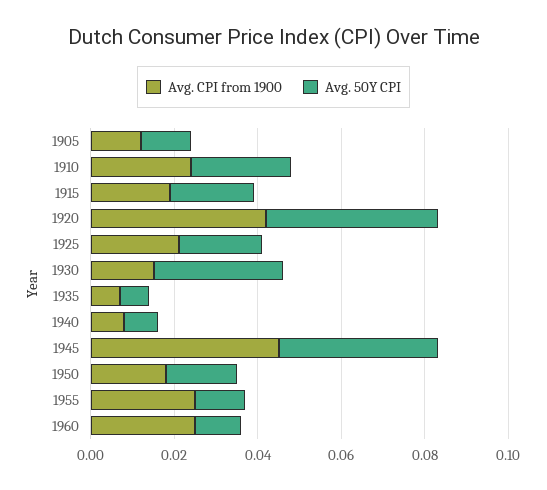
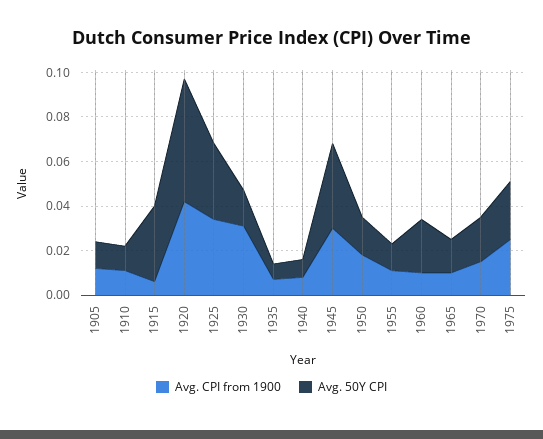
Avg. CPI from 1900, 1910: 0.025 -> 0.01
Avg. 50Y CPI, 1910: 0.025 -> 0.01
Avg. CPI from 1900, 1915: 0.02 -> 0.005
Avg. 50Y CPI, 1915: 0.02 -> 0.035
Avg. 50Y CPI, 1920: 0.04 -> 0.055
Avg. CPI from 1900, 1925: 0.02 -> 0.035
Avg. 50Y CPI, 1925: 0.02 -> 0.035
Avg. CPI from 1900, 1930: 0.015 -> 0.03
Avg. 50Y CPI, 1930: 0.03 -> 0.015
Avg. CPI from 1900, 1945: 0.045 -> 0.03
Avg. CPI from 1900, 1955: 0.025 -> 0.01
Avg. CPI from 1900, 1960: 0.025 -> 0.01
Avg. 50Y CPI, 1960: 0.01 -> 0.025
Avg. CPI from 1900, 1965: none -> 0.01
Avg. 50Y CPI, 1965: none -> 0.015
Avg. CPI from 1900, 1970: none -> 0.015
Avg. 50Y CPI, 1970: none -> 0.02
Avg. CPI from 1900, 1975: none -> 0.025
Avg. 50Y CPI, 1975: none -> 0.025

